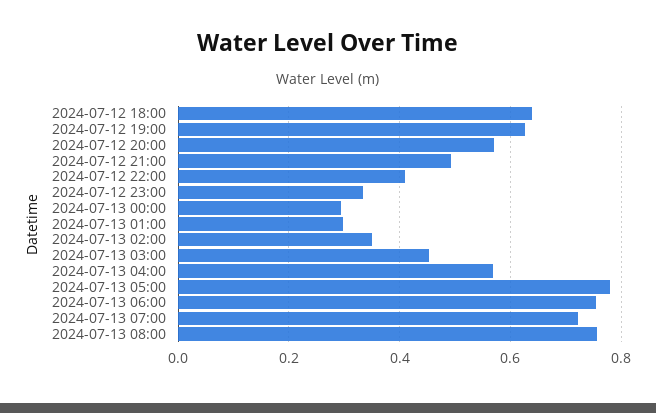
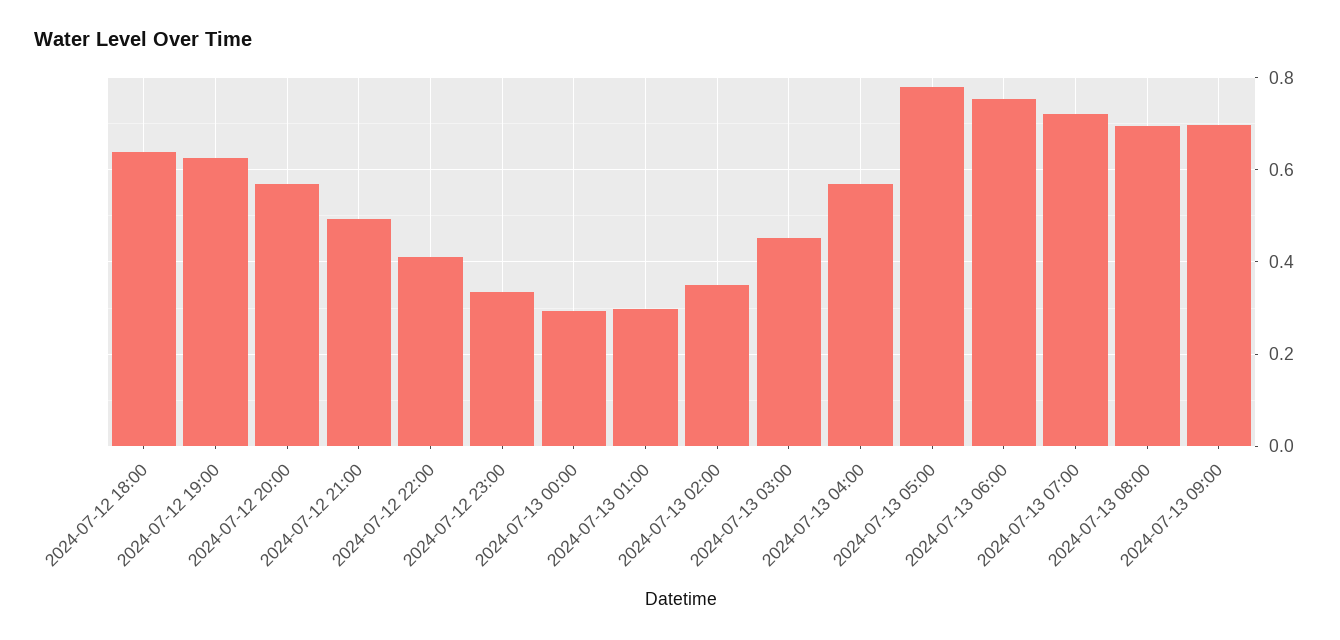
2024-07-13 08:00: 0.76 -> 0.7
2024-07-13 09:00: none -> 0.7

